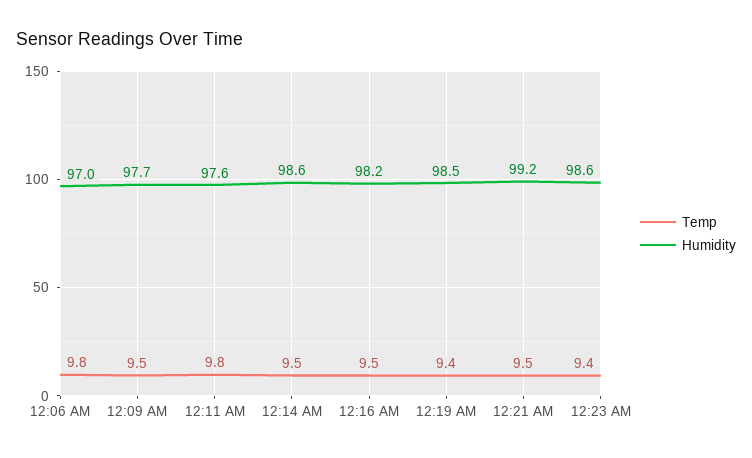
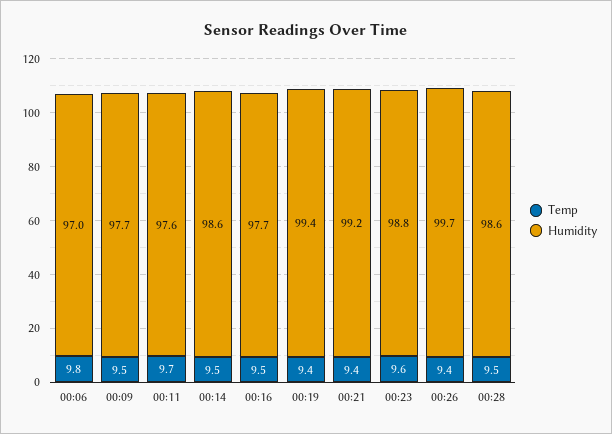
Temp, 12:11 AM: 9.8 -> 9.7
Humidity, 12:16 AM: 98.2 -> 97.7
Humidity, 12:19 AM: 98.5 -> 99.4
Temp, 12:21 AM: 9.5 -> 9.4
Temp, 12:23 AM: 9.4 -> 9.6
Humidity, 12:23 AM: 98.6 -> 98.8
Temp, 00:26: none -> 9.4
Humidity, 00:26: none -> 99.7
Temp, 00:28: none -> 9.5
Humidity, 00:28: none -> 98.6

